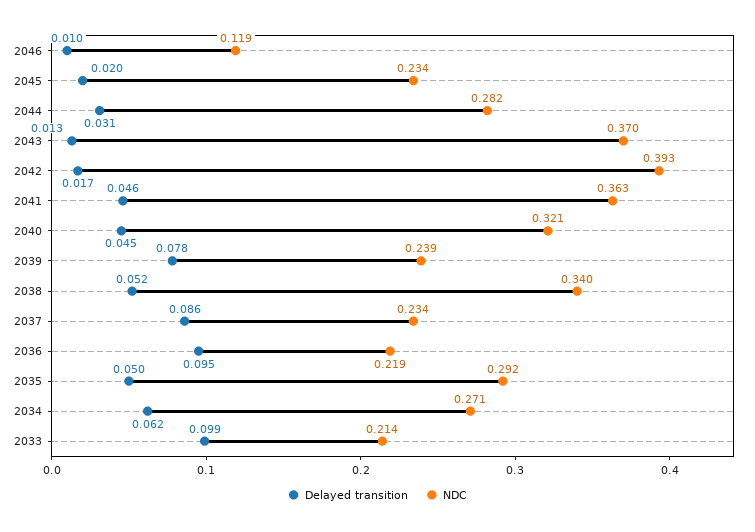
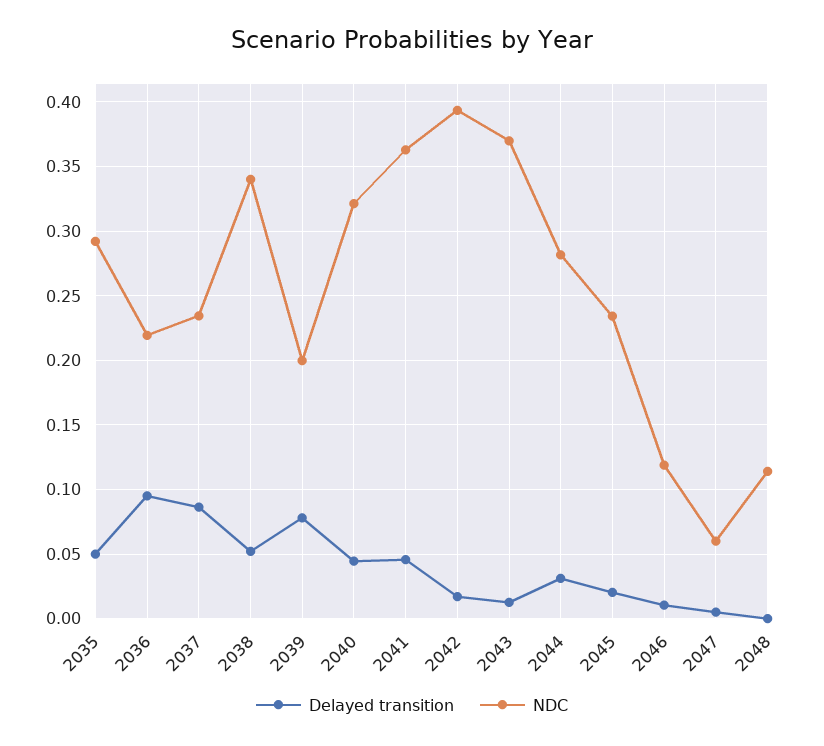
NDC, 2039: 0.239 -> 0.2
Delayed transition, 2034: 0.062 -> none
NDC, 2034: 0.271 -> none
Delayed transition, 2033: 0.099 -> none
NDC, 2033: 0.214 -> none
Delayed transition, 2047: none -> 0.005
NDC, 2047: none -> 0.06
Delayed transition, 2048: none -> 0
NDC, 2048: none -> 0.115

